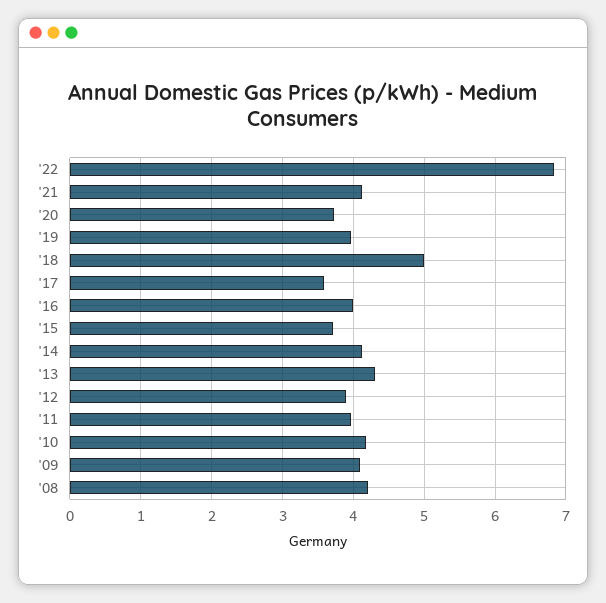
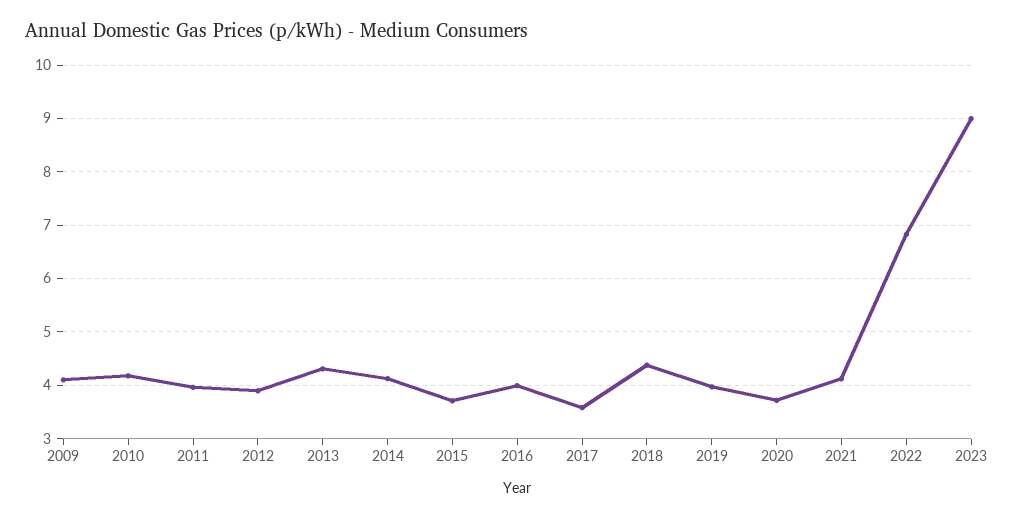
'18: 5 -> 4.4
'08: 4.2 -> none
2023: none -> 9

